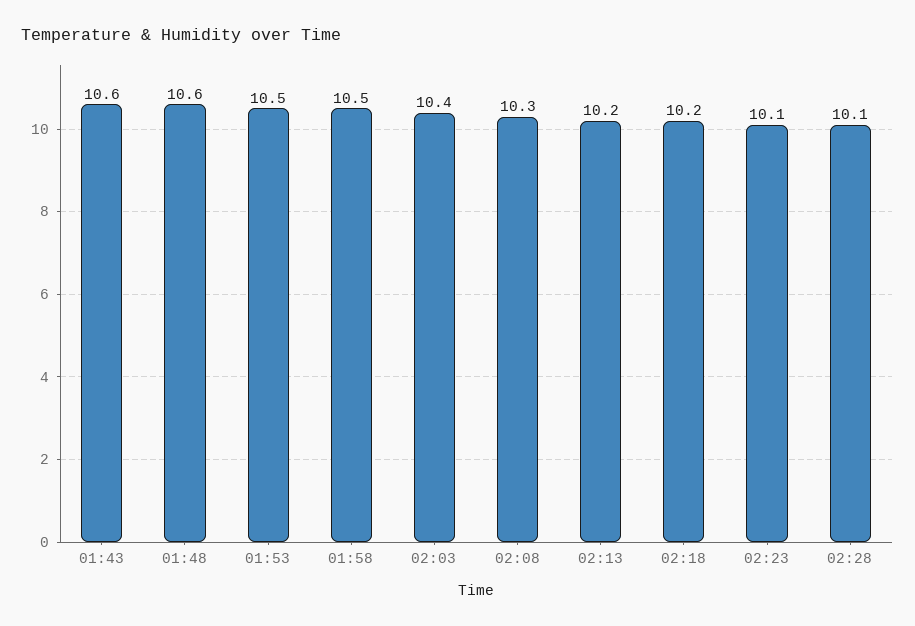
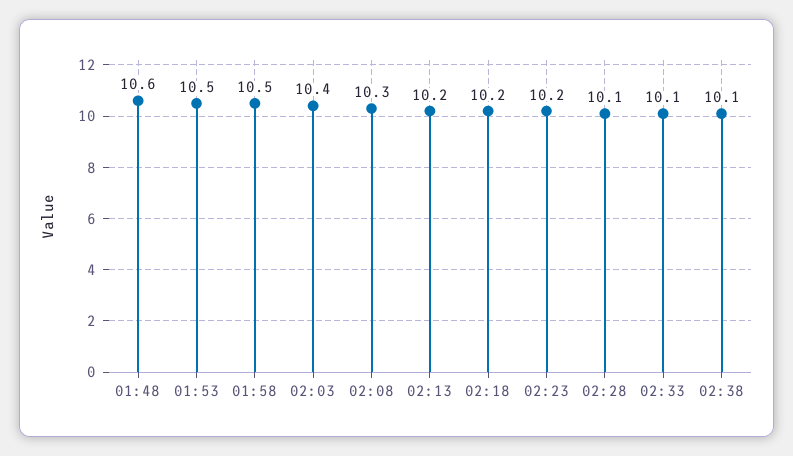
01:43: 10.6 -> none
02:23: 10.1 -> 10.2
02:33: none -> 10.1
02:38: none -> 10.1

